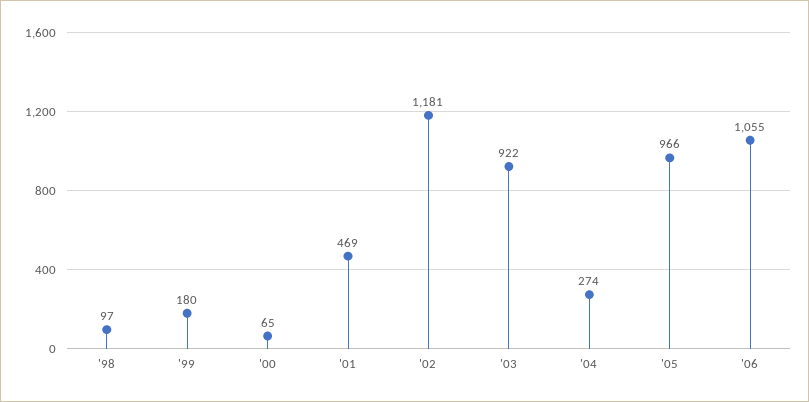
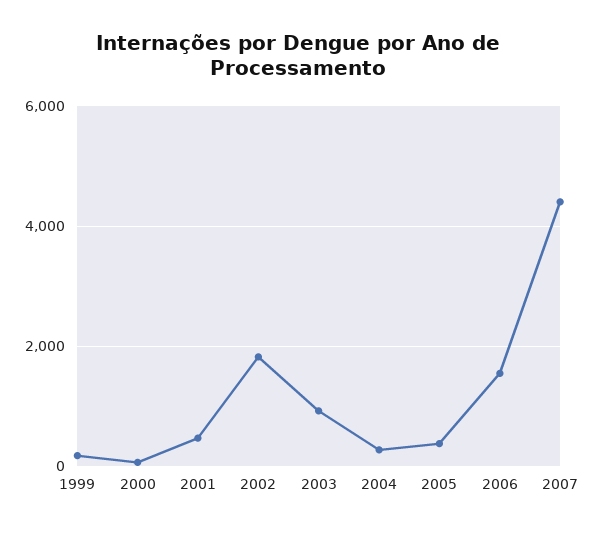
'98: 97 -> none
'02: 1181 -> 1800
'05: 966 -> 400
'06: 1055 -> 1600
2007: none -> 4400

